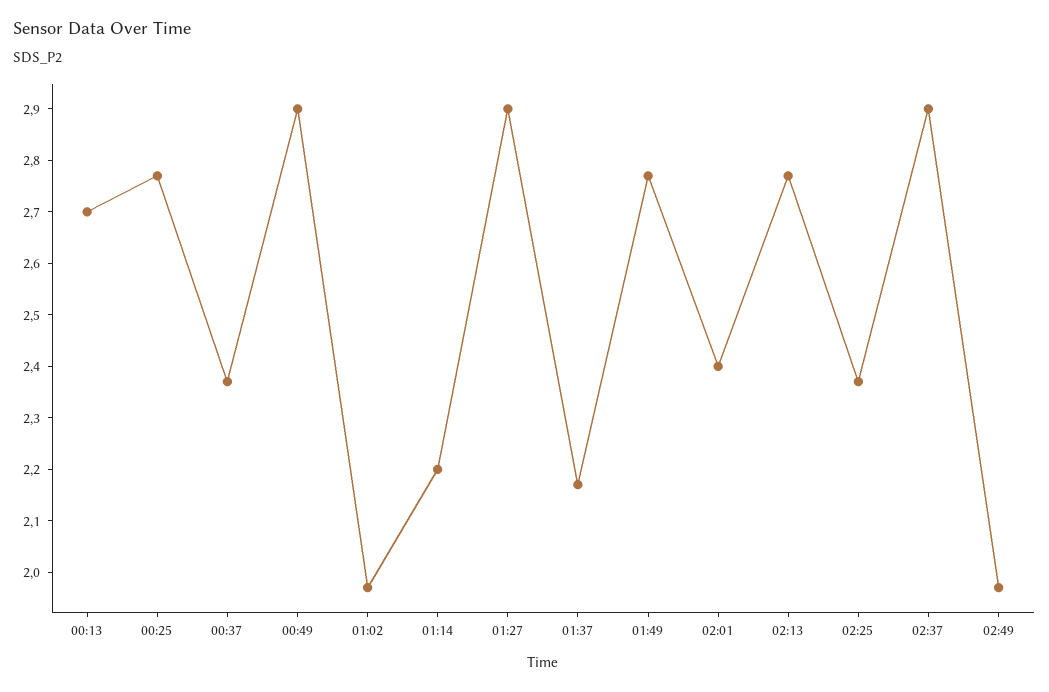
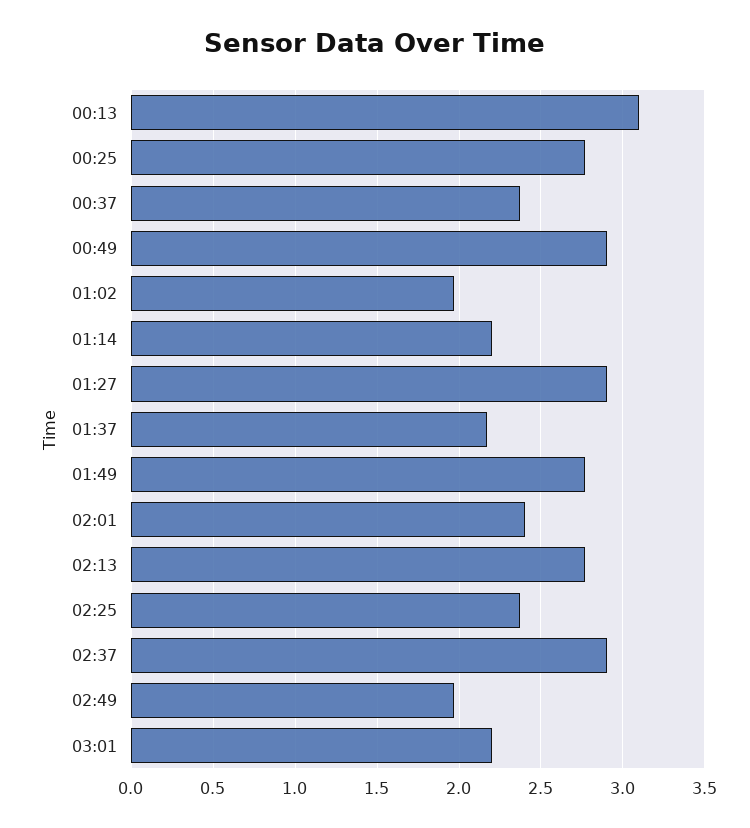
00:13: 2.7 -> 3.1
03:01: none -> 2.2

